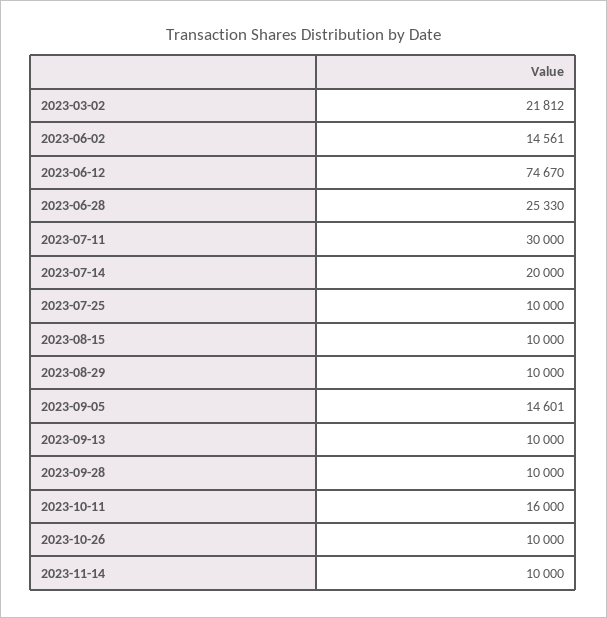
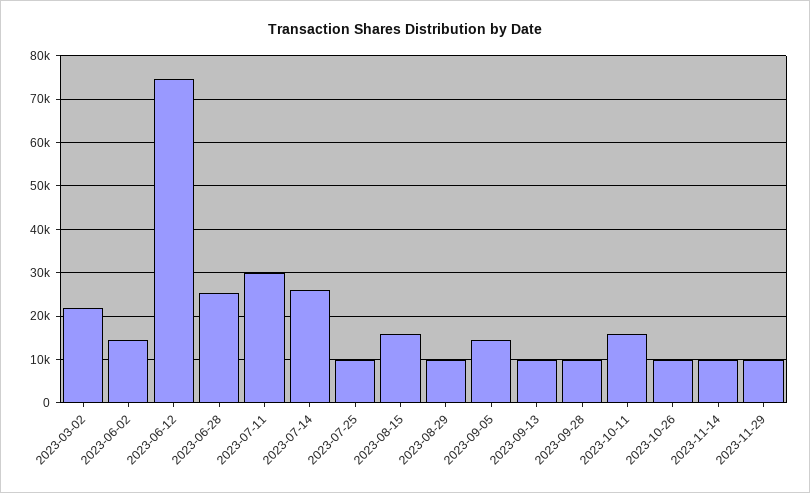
2023-07-14: 20000 -> 26000
2023-08-15: 10000 -> 16000
2023-11-29: none -> 10000

